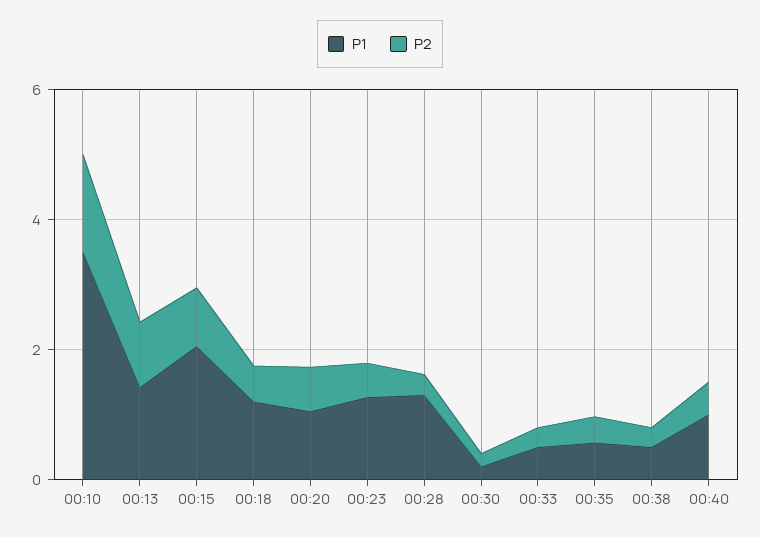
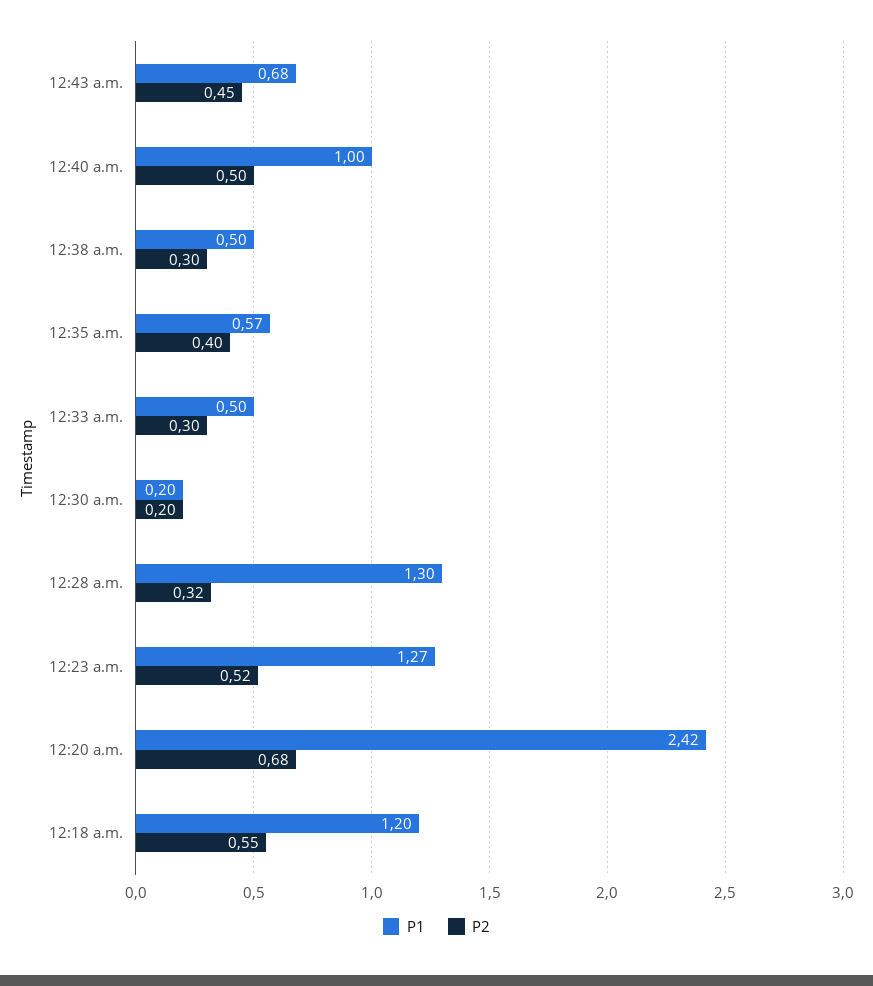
P1, 00:10: 3.5 -> none
P2, 00:10: 1.5 -> none
P1, 00:13: 1.5 -> none
P2, 00:13: 1 -> none
P1, 00:15: 2 -> none
P2, 00:15: 1 -> none
P1, 00:20: 1 -> 2.42
P1, 12:43 a.m.: none -> 0.68
P2, 12:43 a.m.: none -> 0.45

